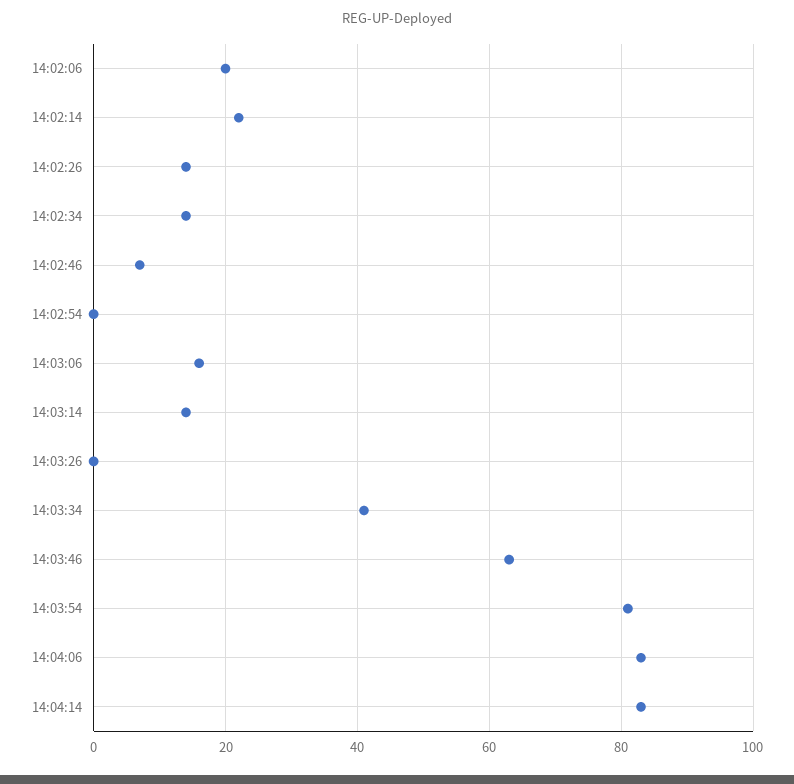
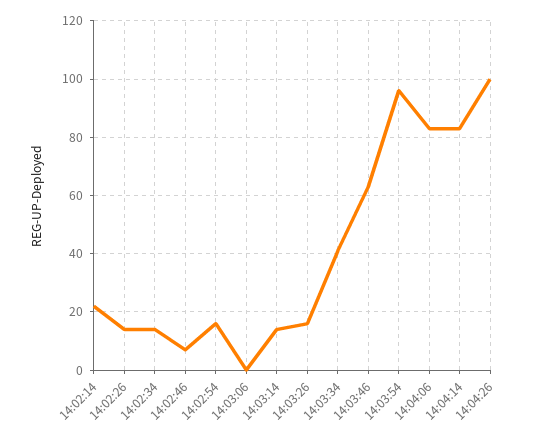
14:02:06: 20 -> none
14:02:54: 0 -> 15
14:03:06: 15 -> 0
14:03:26: 0 -> 15
14:03:54: 80 -> 95
14:04:26: none -> 100

